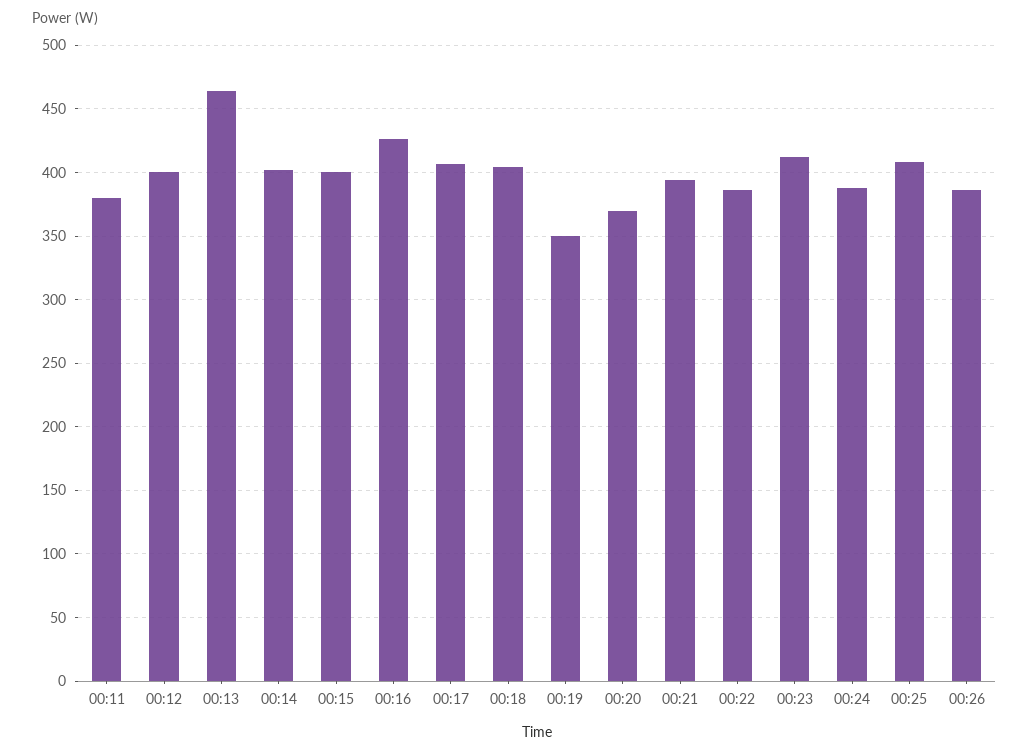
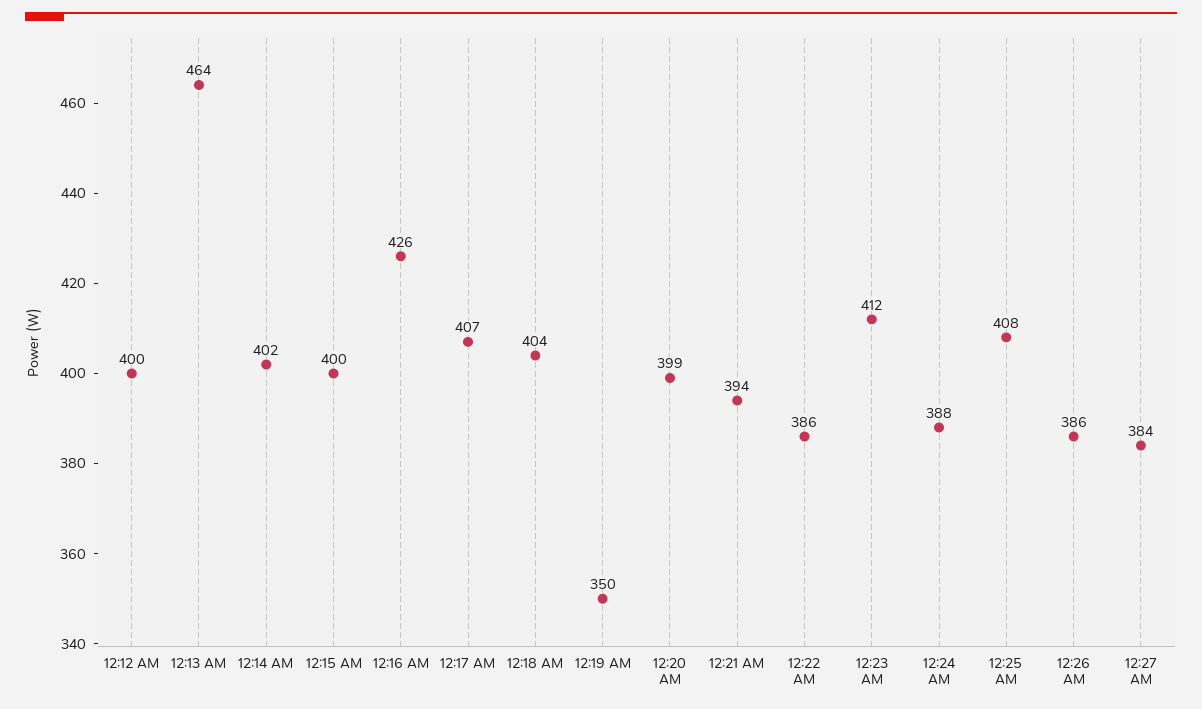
00:11: 380 -> none
00:20: 370 -> 399
12:27 AM: none -> 384

